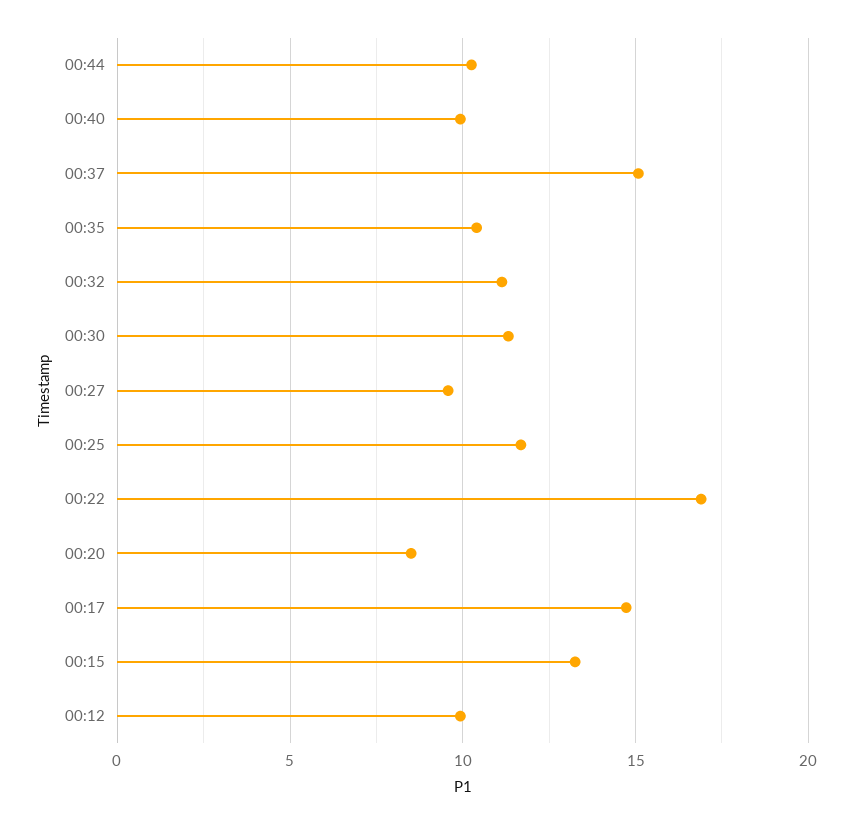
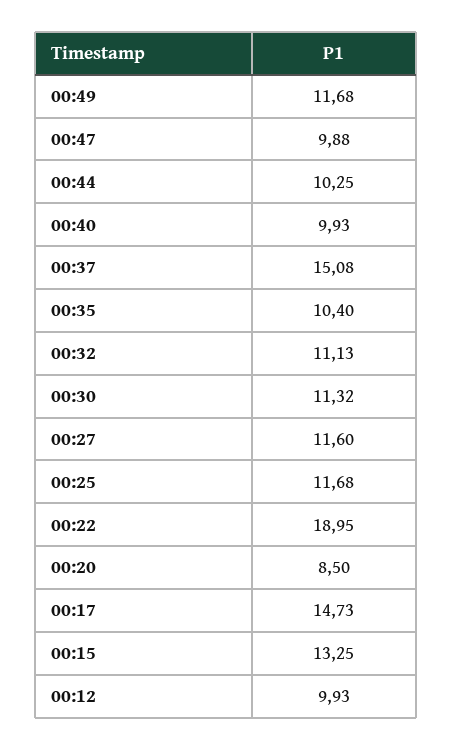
00:27: 9.5 -> 11.6
00:22: 17 -> 18.95
00:49: none -> 11.68
00:47: none -> 9.88

